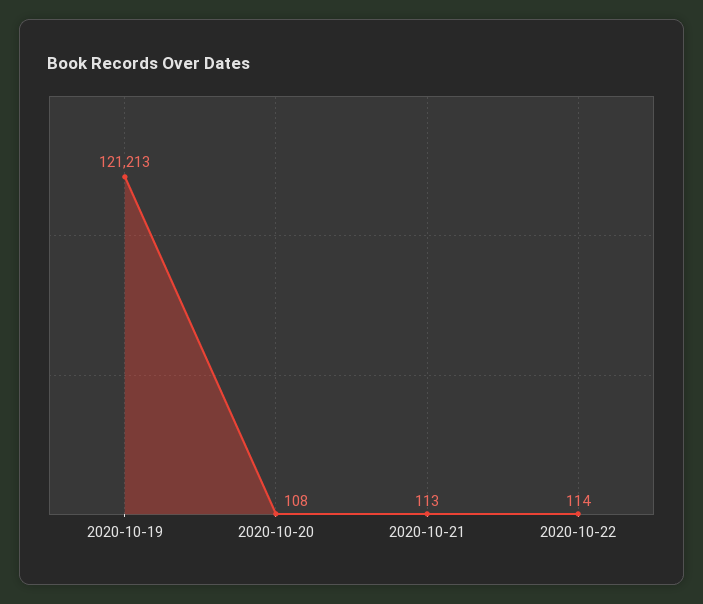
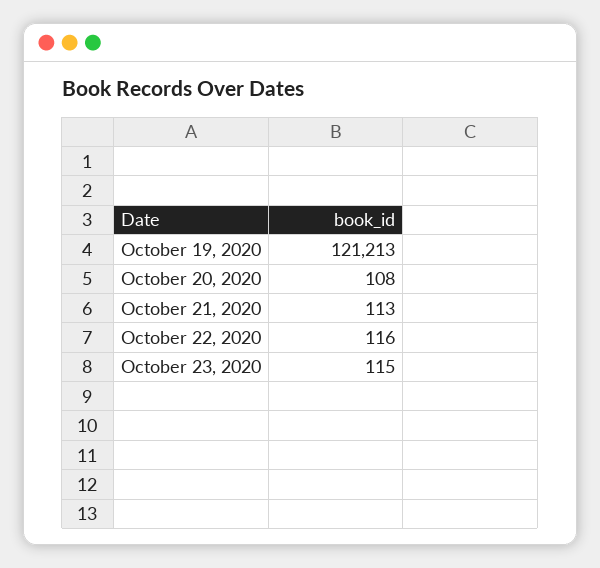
2020-10-22: 114 -> 116
October 23, 2020: none -> 115

